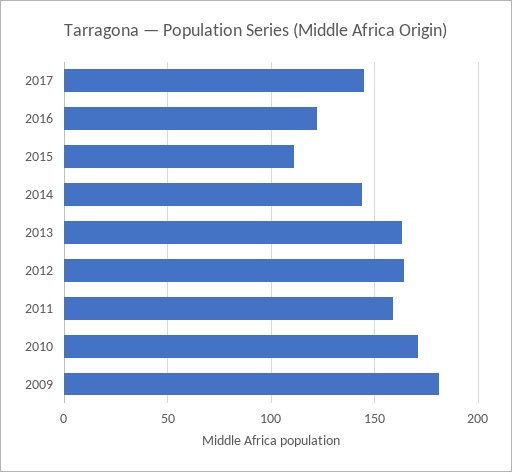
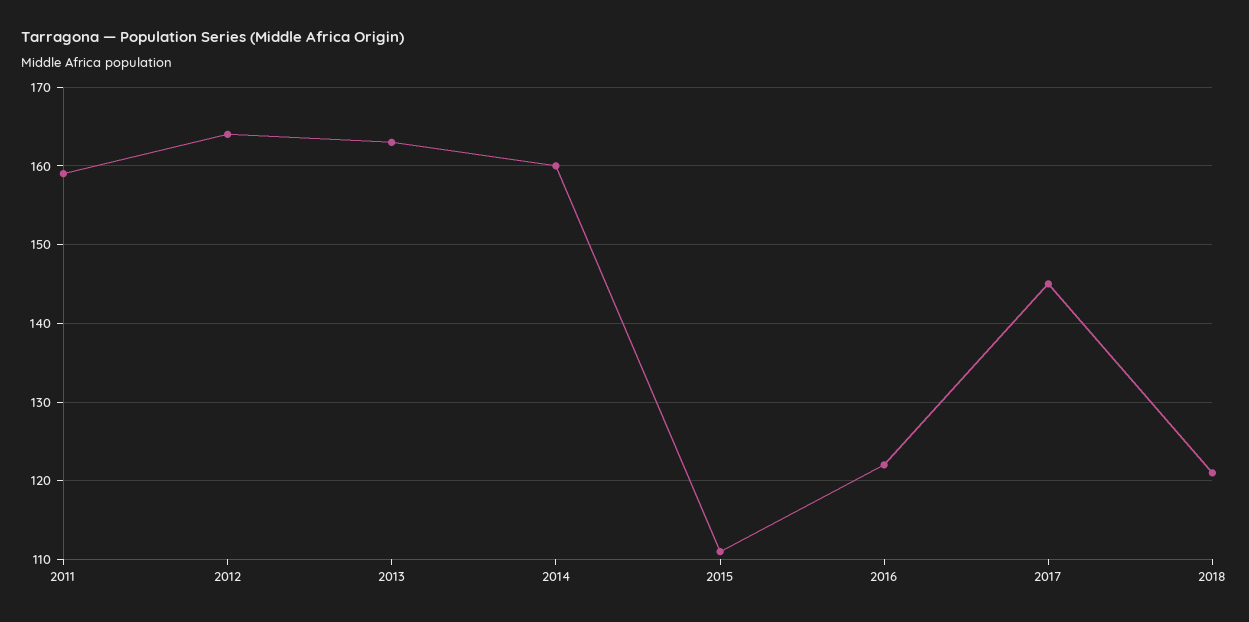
2014: 145 -> 160
2010: 170 -> none
2009: 180 -> none
2018: none -> 121

